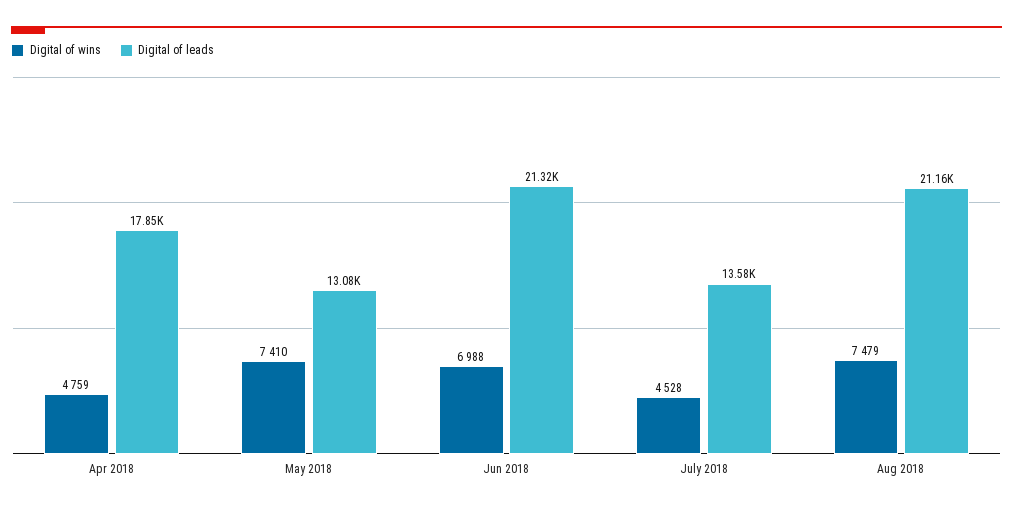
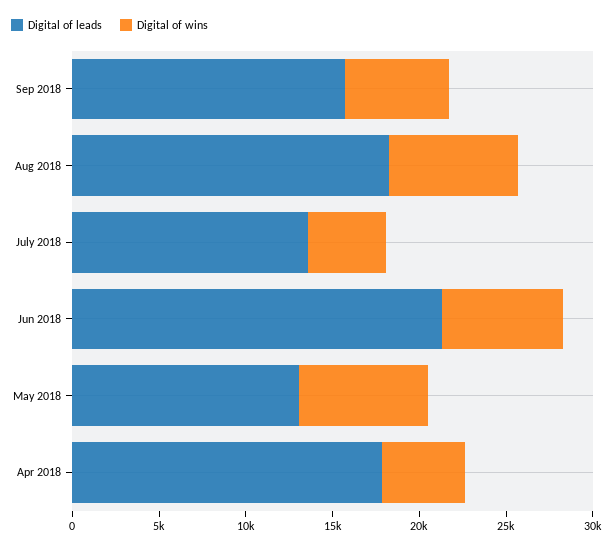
Digital of leads, Aug 2018: 21160 -> 18000
Digital of leads, Sep 2018: none -> 16000
Digital of wins, Sep 2018: none -> 6000

